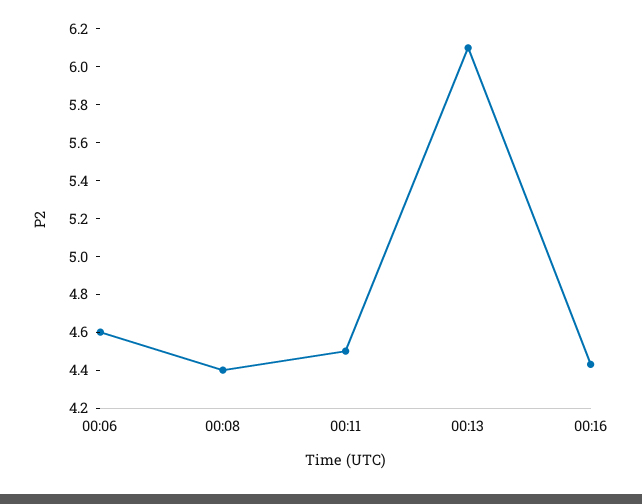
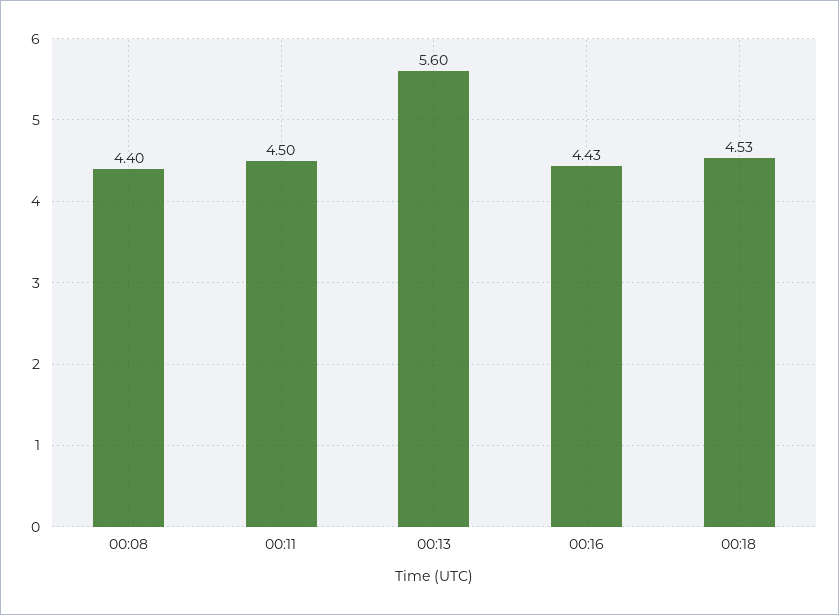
00:06: 4.6 -> none
00:13: 6.1 -> 5.6
00:18: none -> 4.53

